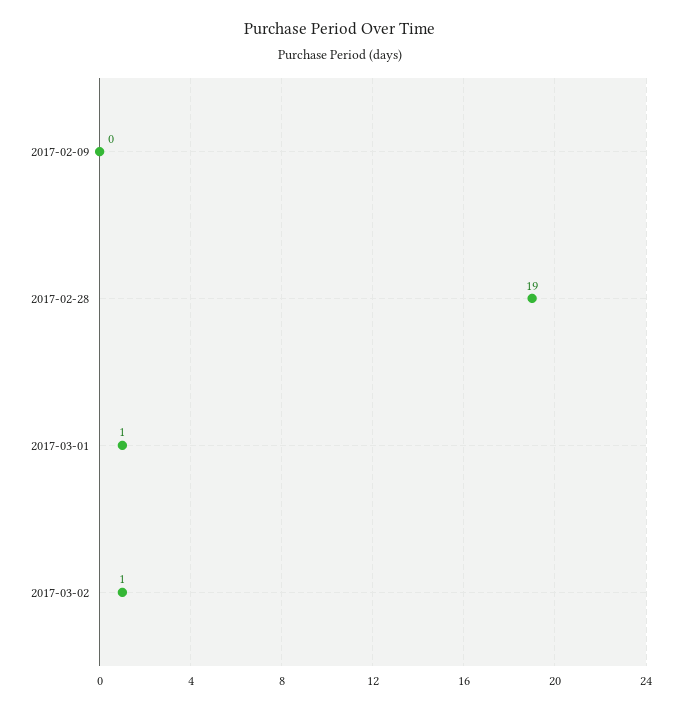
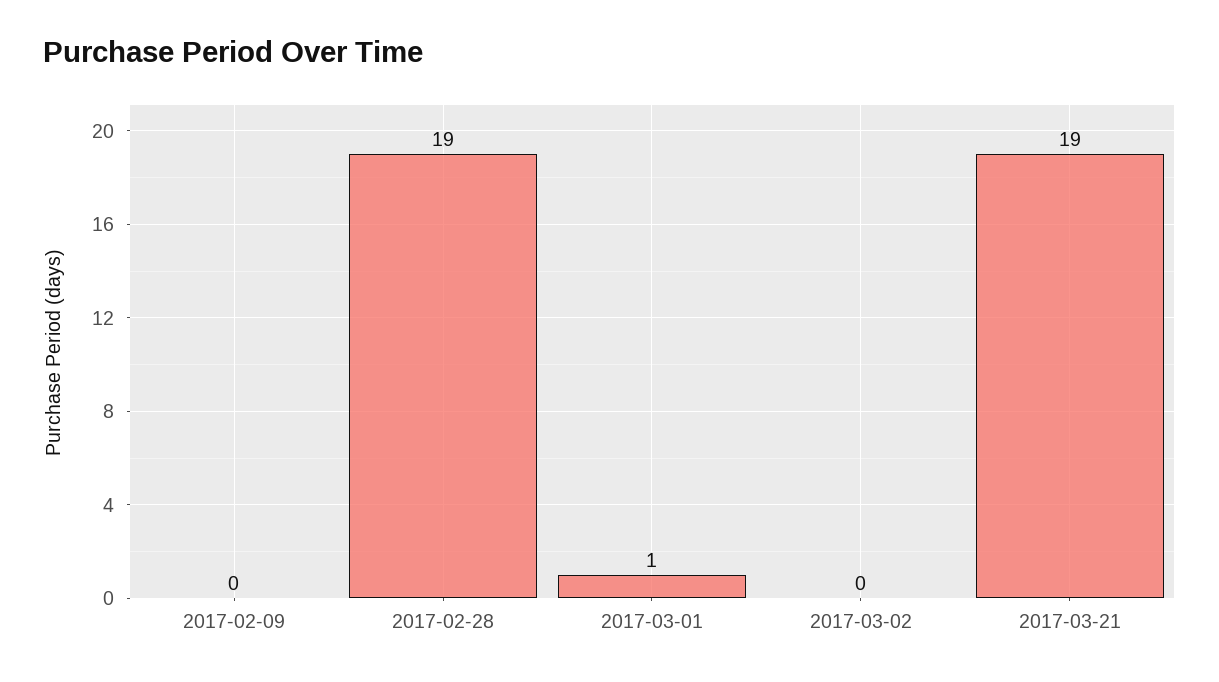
2017-03-02: 1 -> 0
2017-03-21: none -> 19

